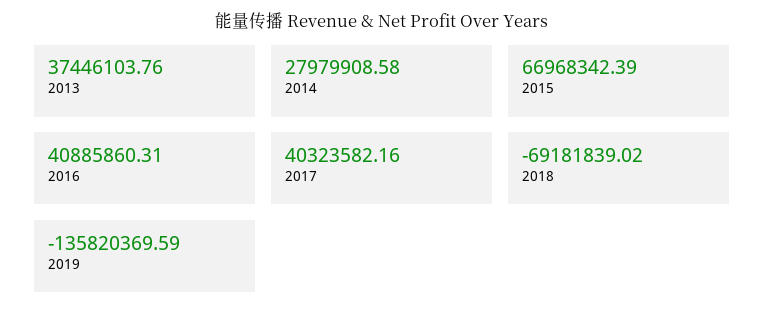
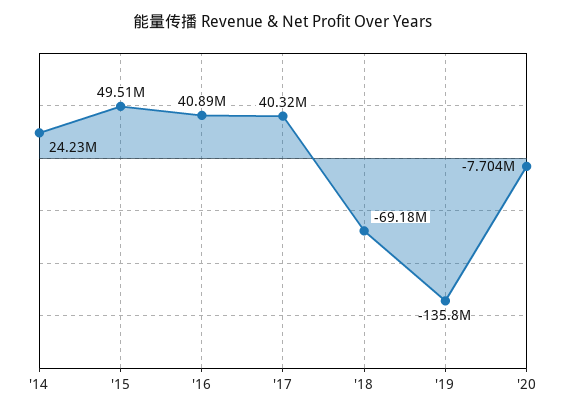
2013: 37446103.76 -> none
2014: 27979908.58 -> 24230000
2015: 66968342.39 -> 49510000
'20: none -> -7704000

